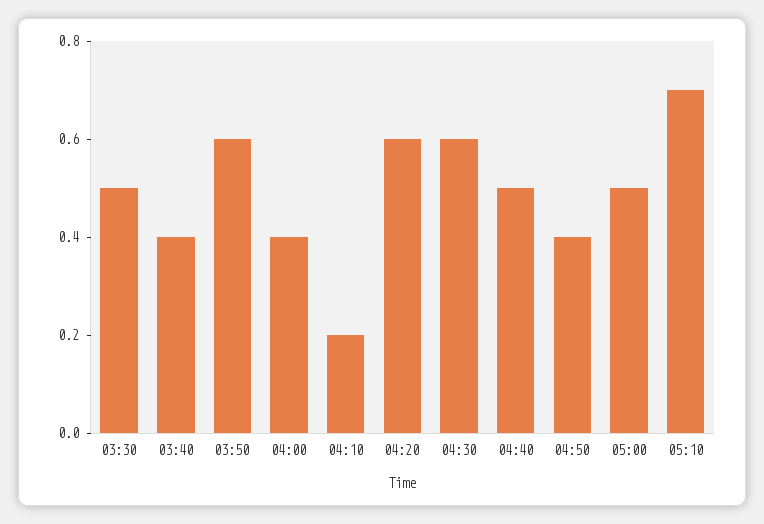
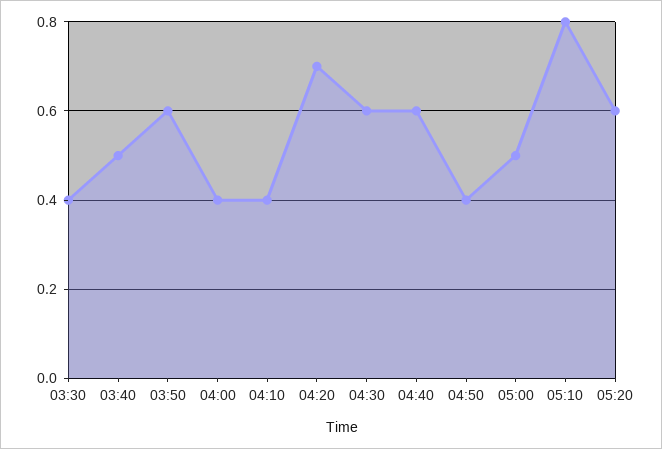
03:30: 0.5 -> 0.4
03:40: 0.4 -> 0.5
04:10: 0.2 -> 0.4
04:20: 0.6 -> 0.7
04:40: 0.5 -> 0.6
05:10: 0.7 -> 0.8
05:20: none -> 0.6

